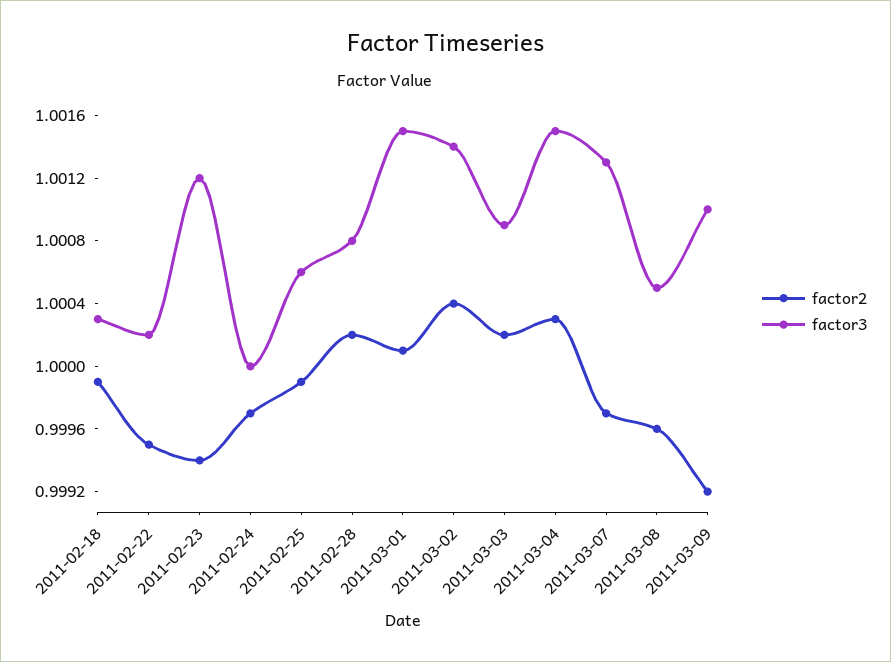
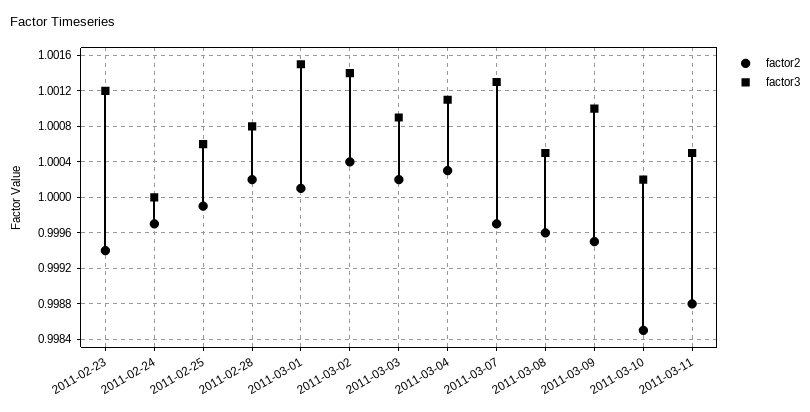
factor2, 2011-02-18: 0.9999 -> none
factor3, 2011-02-18: 1.0003 -> none
factor2, 2011-02-22: 0.9995 -> none
factor3, 2011-02-22: 1.0002 -> none
factor3, 2011-03-04: 1.0015 -> 1.0011
factor2, 2011-03-09: 0.9992 -> 0.9995
factor2, 2011-03-10: none -> 0.9985
factor3, 2011-03-10: none -> 1.0002
factor2, 2011-03-11: none -> 0.9988
factor3, 2011-03-11: none -> 1.0005

